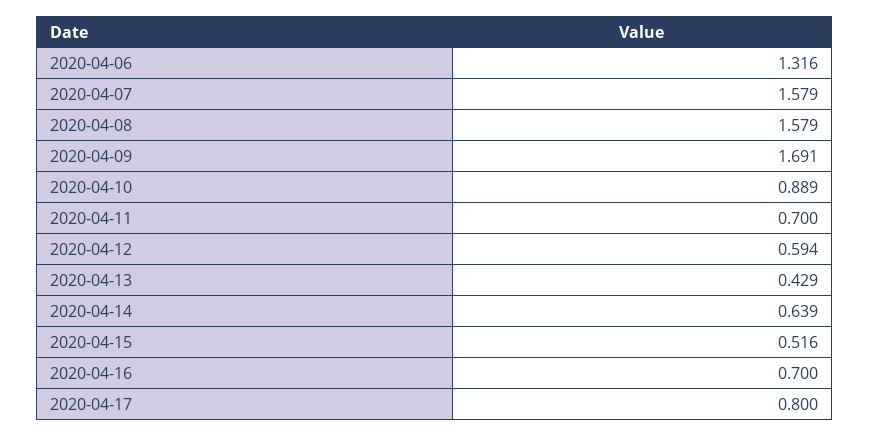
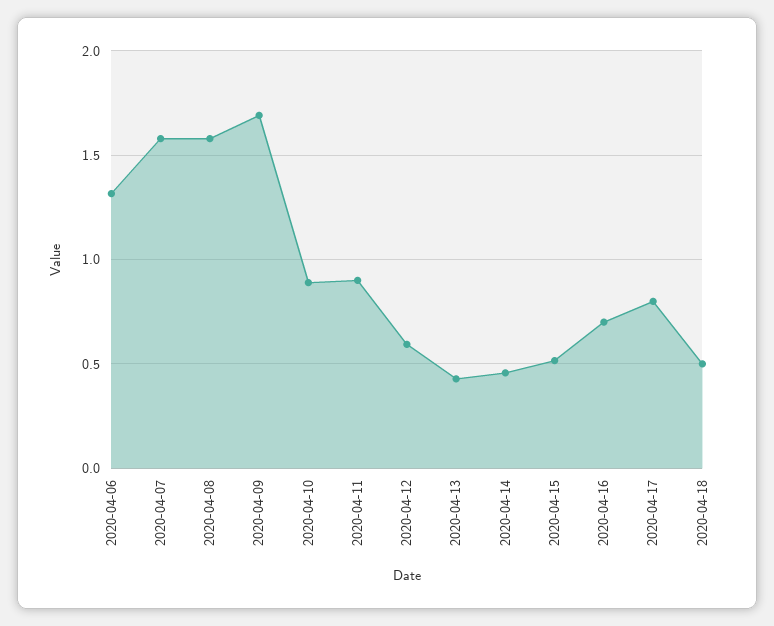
2020-04-11: 0.7 -> 0.9
2020-04-14: 0.639 -> 0.45
2020-04-18: none -> 0.5

